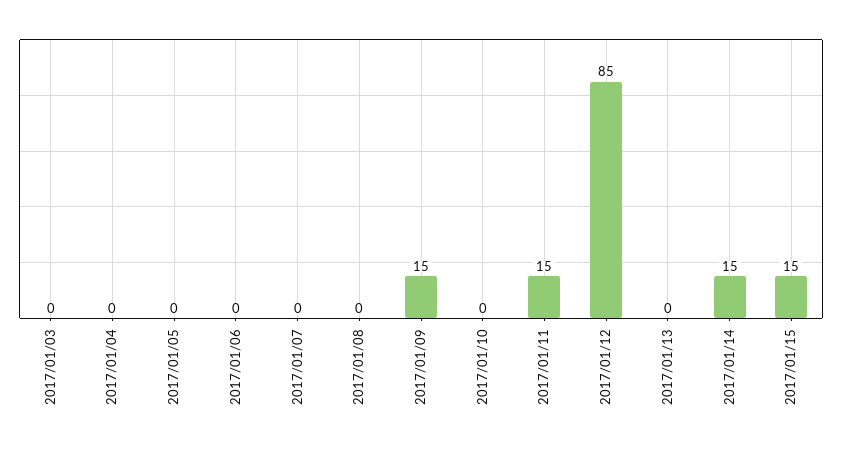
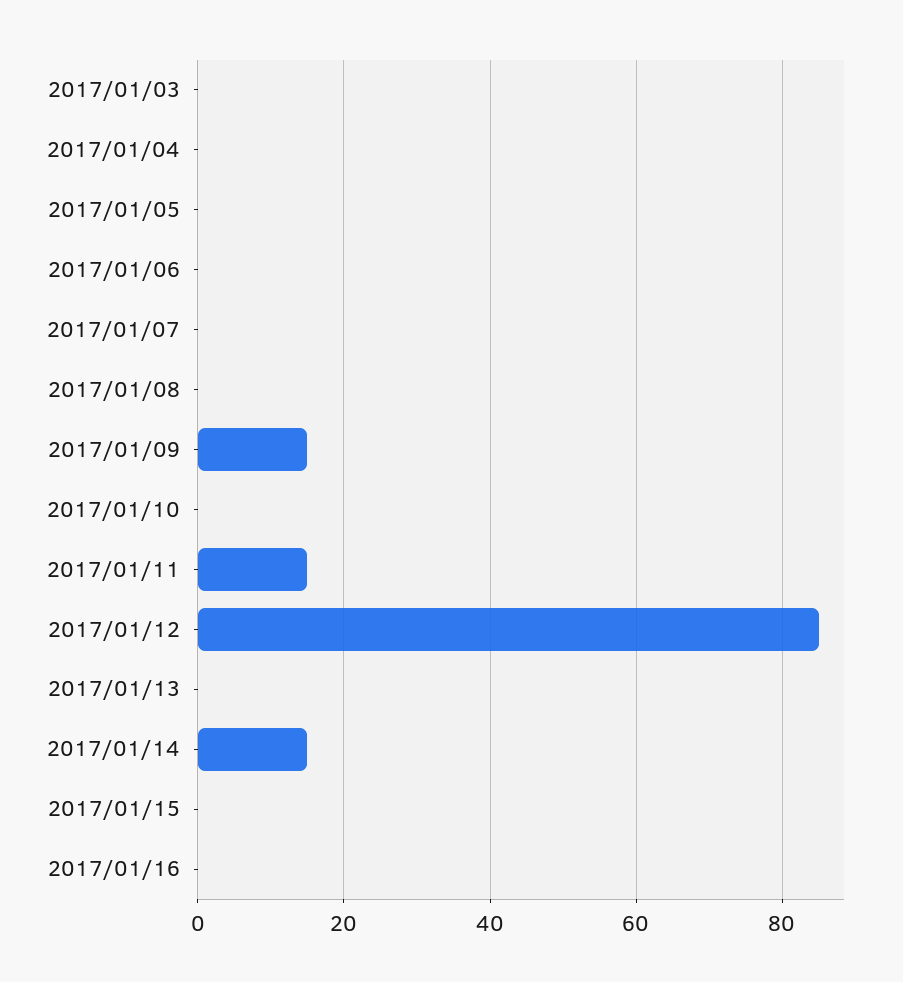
2017/01/15: 15 -> 0
2017/01/16: none -> 0

